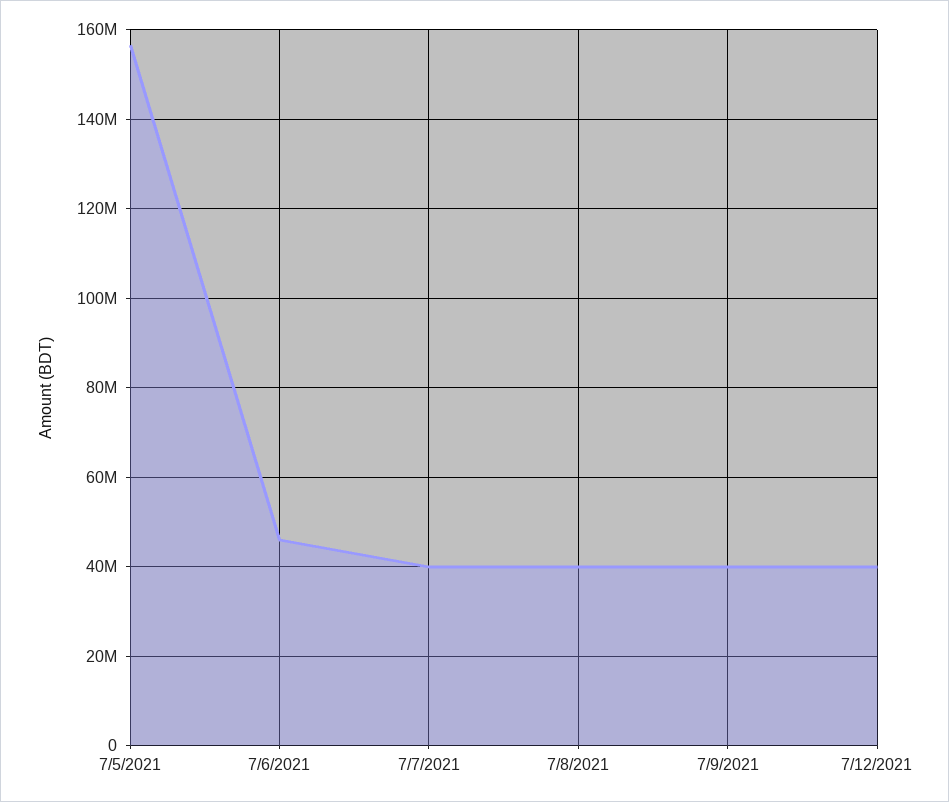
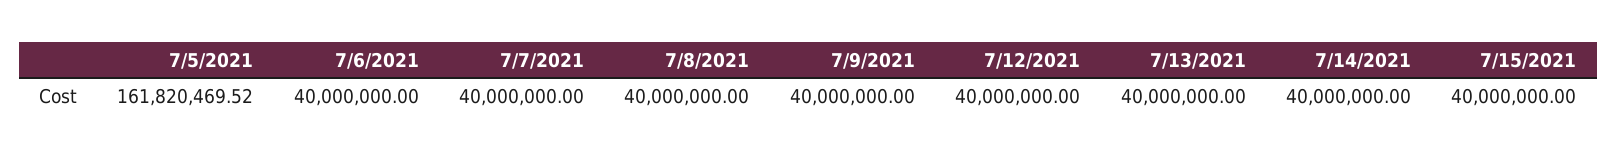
7/5/2021: 156000000 -> 161820469.52
7/6/2021: 46000000 -> 40000000
7/13/2021: none -> 40000000
7/14/2021: none -> 40000000
7/15/2021: none -> 40000000

